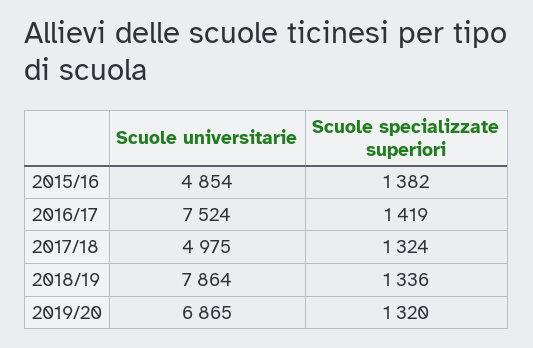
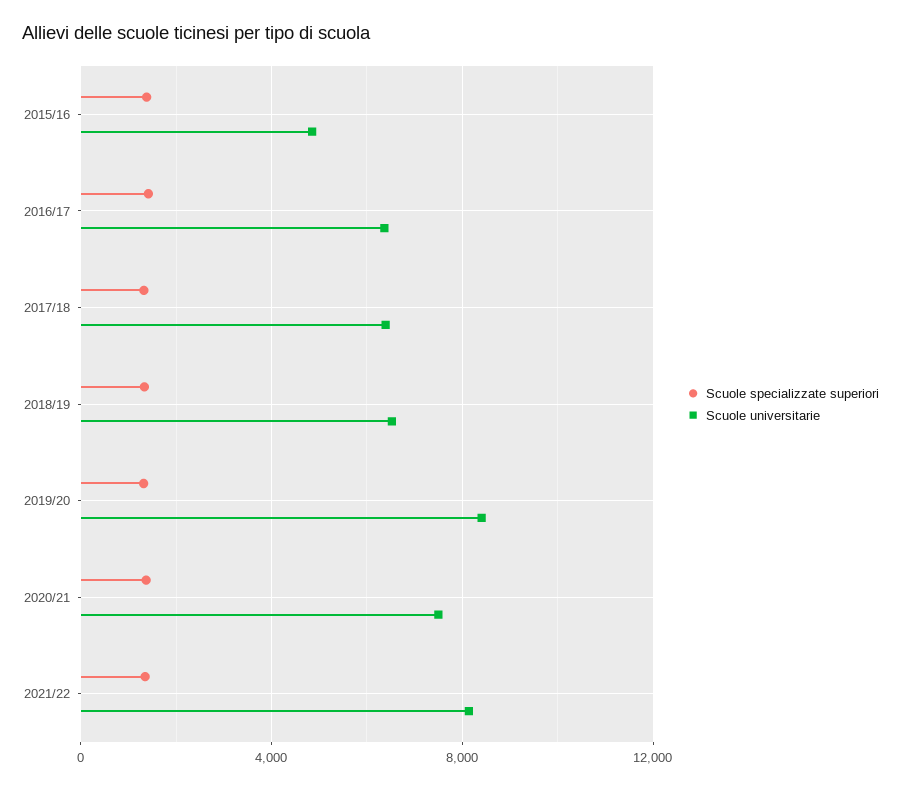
Scuole universitarie, 2016/17: 7524 -> 6500
Scuole universitarie, 2017/18: 4975 -> 6500
Scuole universitarie, 2018/19: 7864 -> 6500
Scuole universitarie, 2019/20: 6865 -> 8500
Scuole specializzate superiori, 2020/21: none -> 1500
Scuole universitarie, 2020/21: none -> 7500
Scuole specializzate superiori, 2021/22: none -> 1500
Scuole universitarie, 2021/22: none -> 8000

